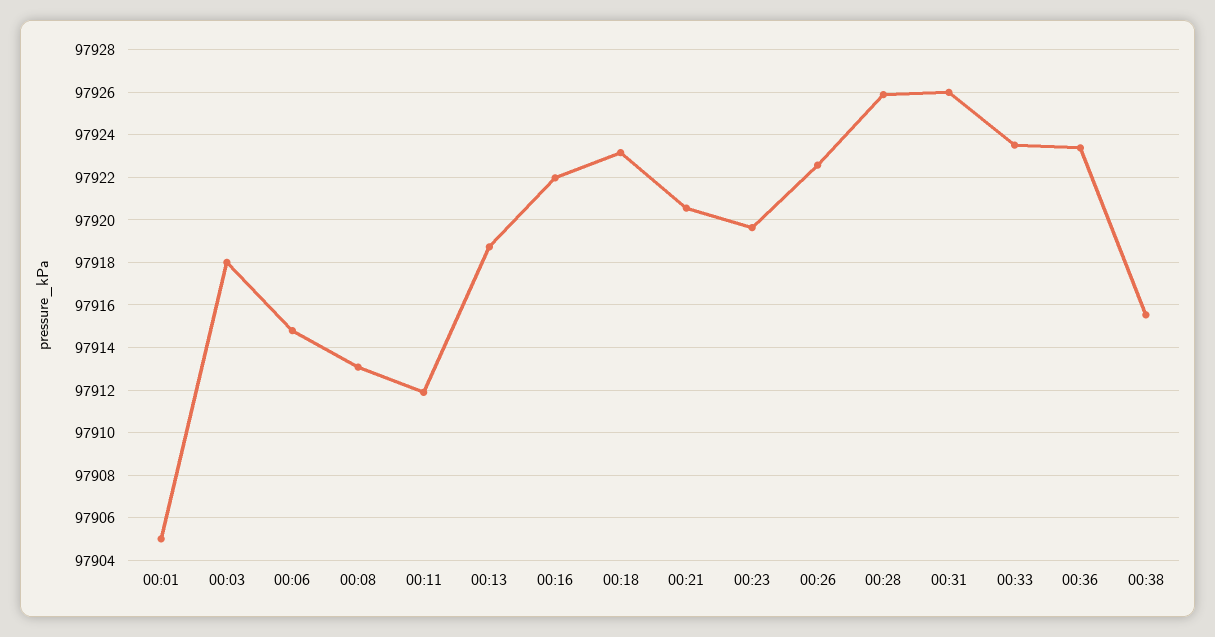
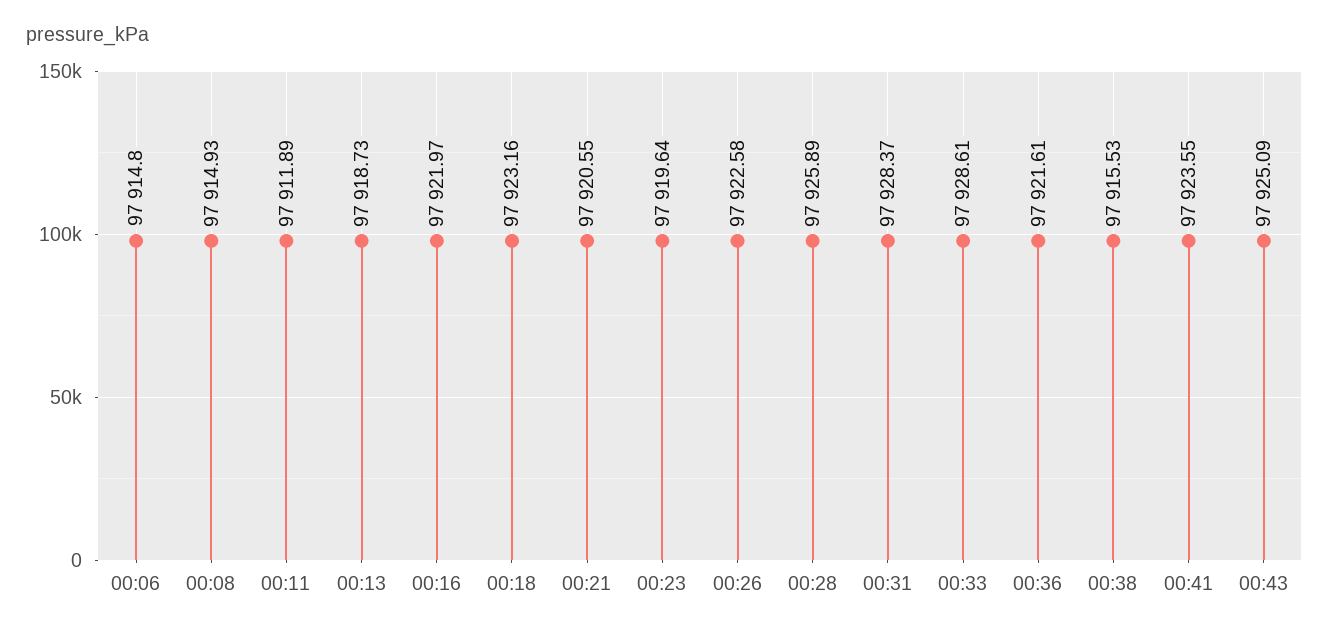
00:01: 97905 -> none
00:03: 97918 -> none
00:08: 97913 -> 97914.93
00:31: 97926 -> 97928.37
00:33: 97923.5 -> 97928.61
00:36: 97923.5 -> 97921.61
00:41: none -> 97923.55
00:43: none -> 97925.09

